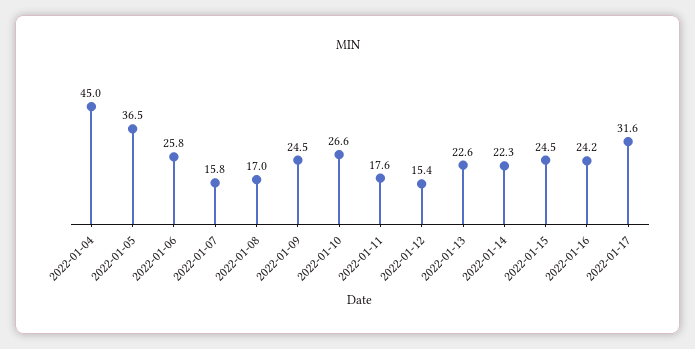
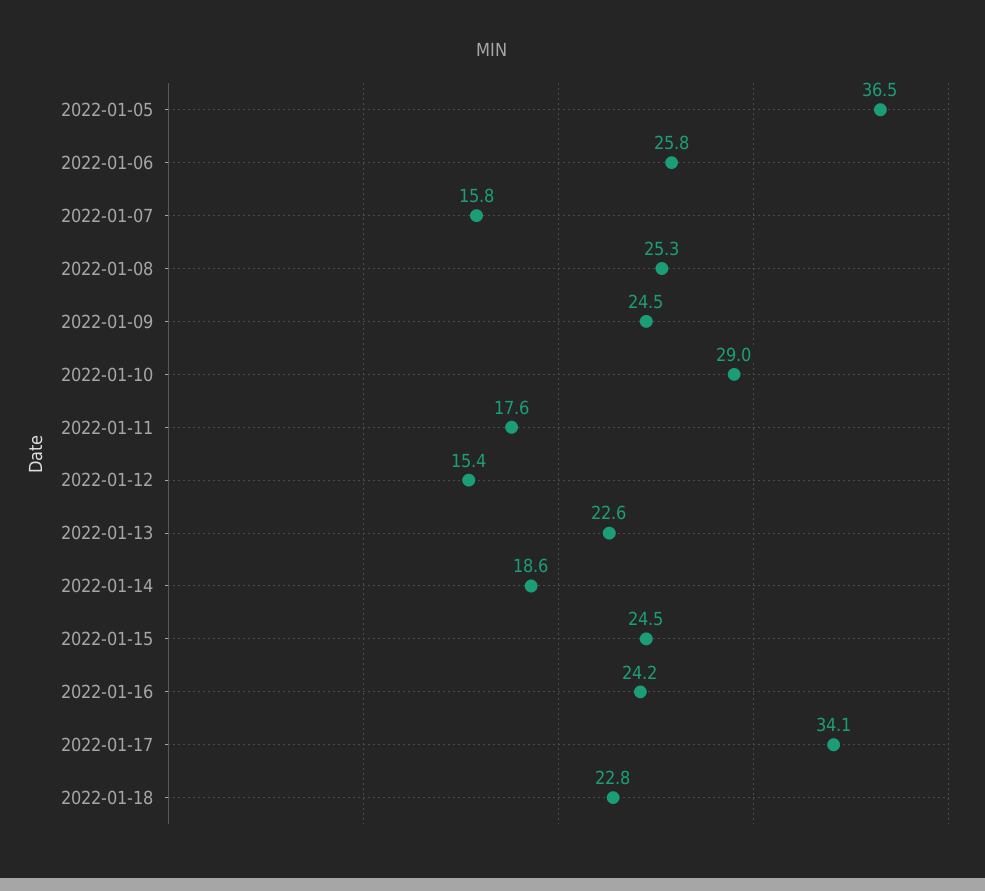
2022-01-04: 45 -> none
2022-01-08: 17 -> 25.3
2022-01-10: 26.6 -> 29
2022-01-14: 22.3 -> 18.6
2022-01-17: 31.6 -> 34.1
2022-01-18: none -> 22.8

